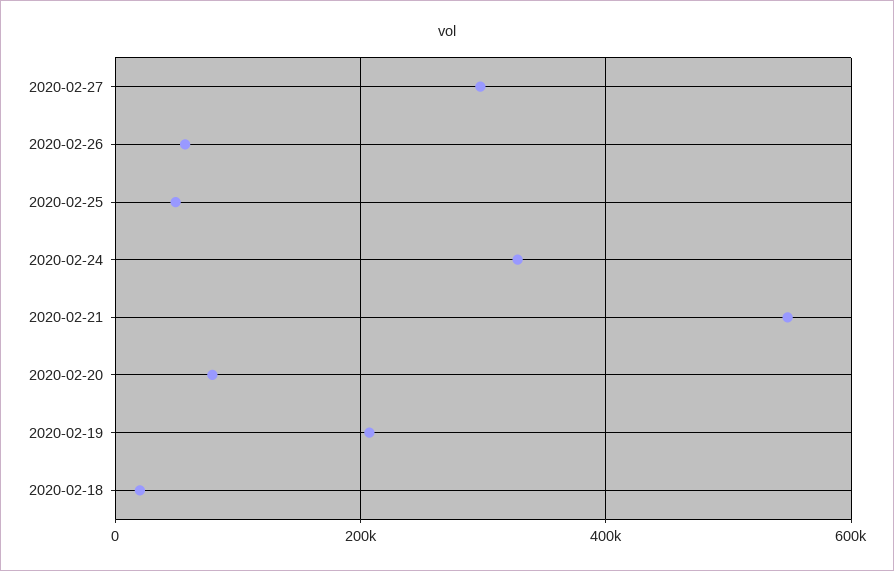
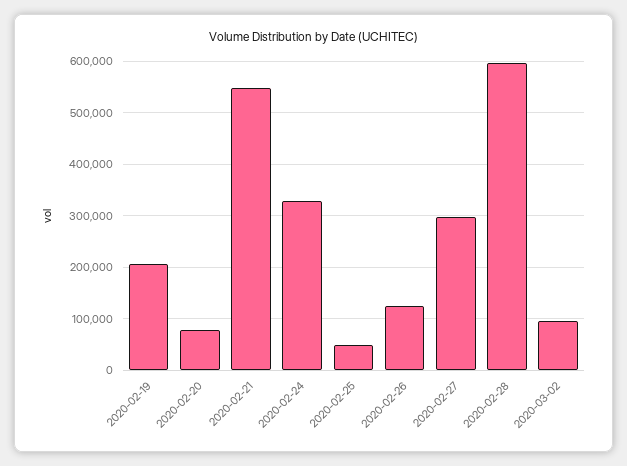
2020-02-26: 60000 -> 120000
2020-02-18: 20000 -> none
2020-02-28: none -> 600000
2020-03-02: none -> 100000

